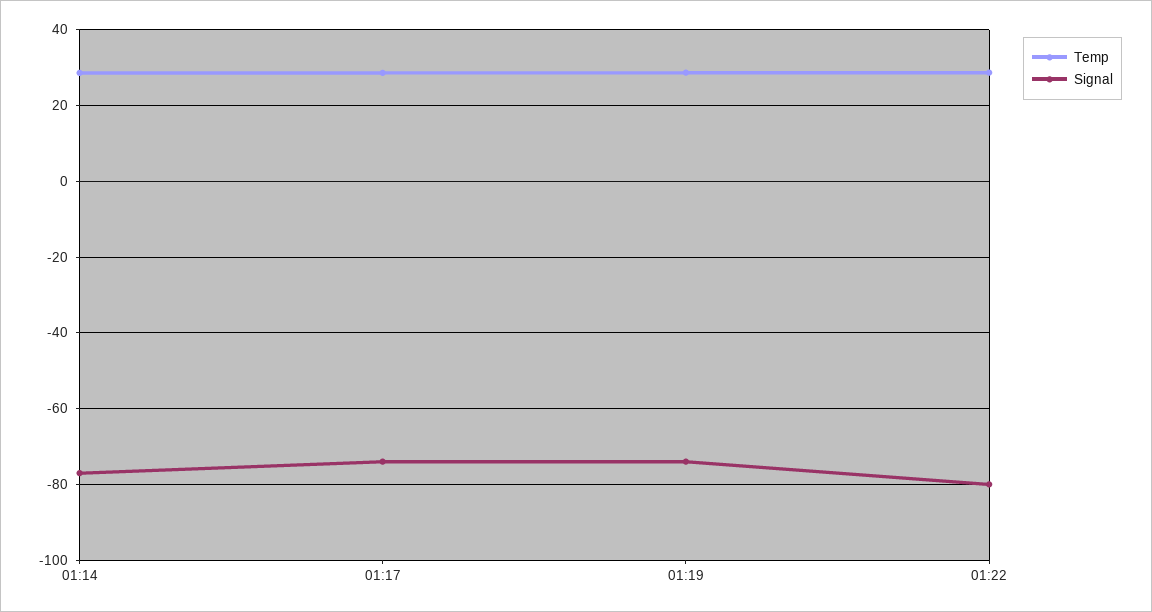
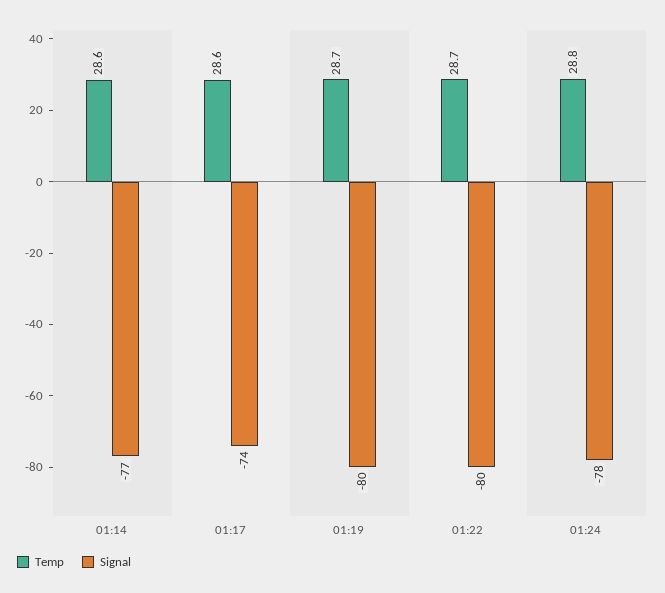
Signal, 01:19: -74 -> -80
Temp, 01:24: none -> 28.8
Signal, 01:24: none -> -78

